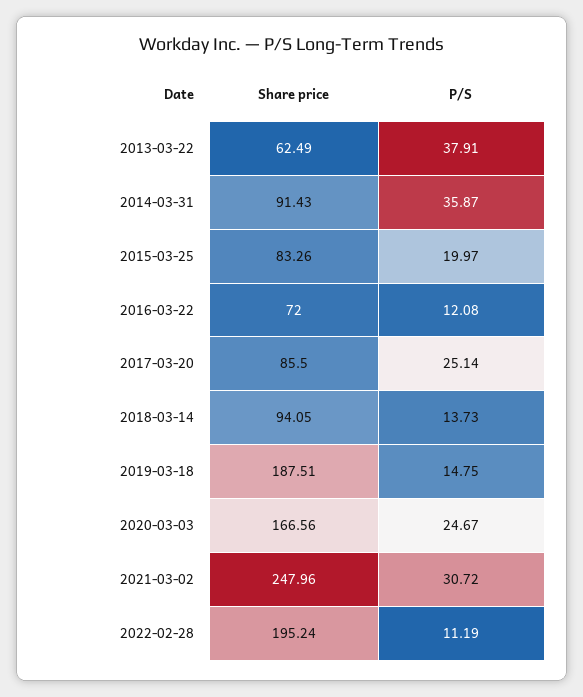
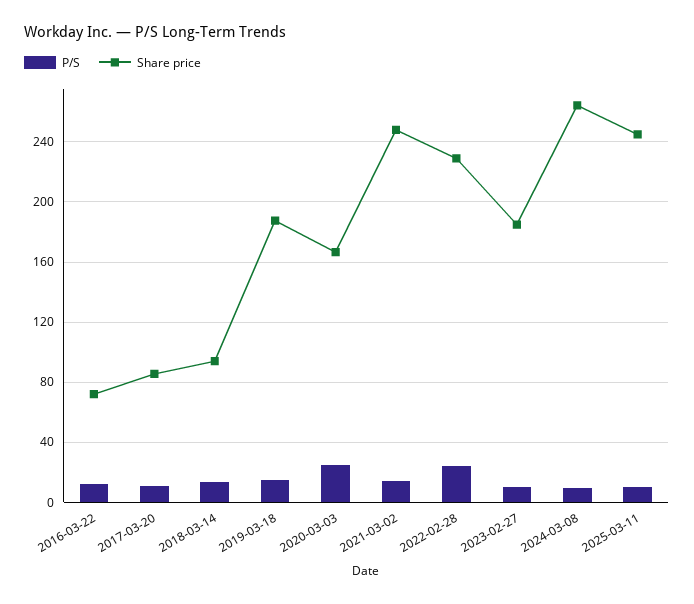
Share price, 2013-03-22: 62.49 -> none
P/S, 2013-03-22: 37.91 -> none
Share price, 2014-03-31: 91.43 -> none
P/S, 2014-03-31: 35.87 -> none
Share price, 2015-03-25: 83.26 -> none
P/S, 2015-03-25: 19.97 -> none
P/S, 2017-03-20: 25.14 -> 10
P/S, 2021-03-02: 30.72 -> 15
Share price, 2022-02-28: 195.24 -> 230
P/S, 2022-02-28: 11.19 -> 25
P/S, 2023-02-27: none -> 10
Share price, 2023-02-27: none -> 185
P/S, 2024-03-08: none -> 10
Share price, 2024-03-08: none -> 265
P/S, 2025-03-11: none -> 10
Share price, 2025-03-11: none -> 245

